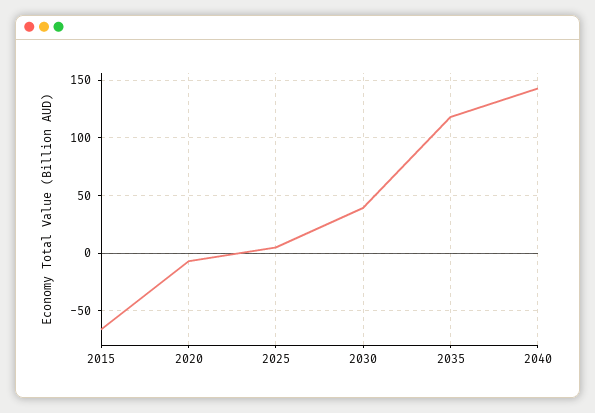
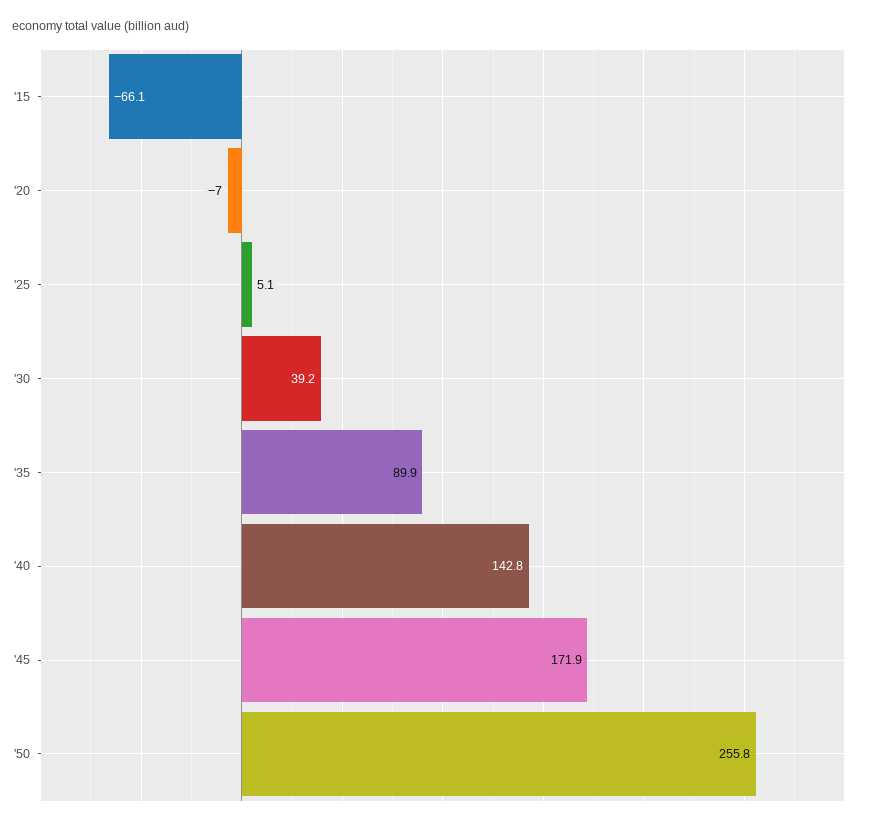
2035: 120 -> 89.9
'45: none -> 171.9
'50: none -> 255.8

